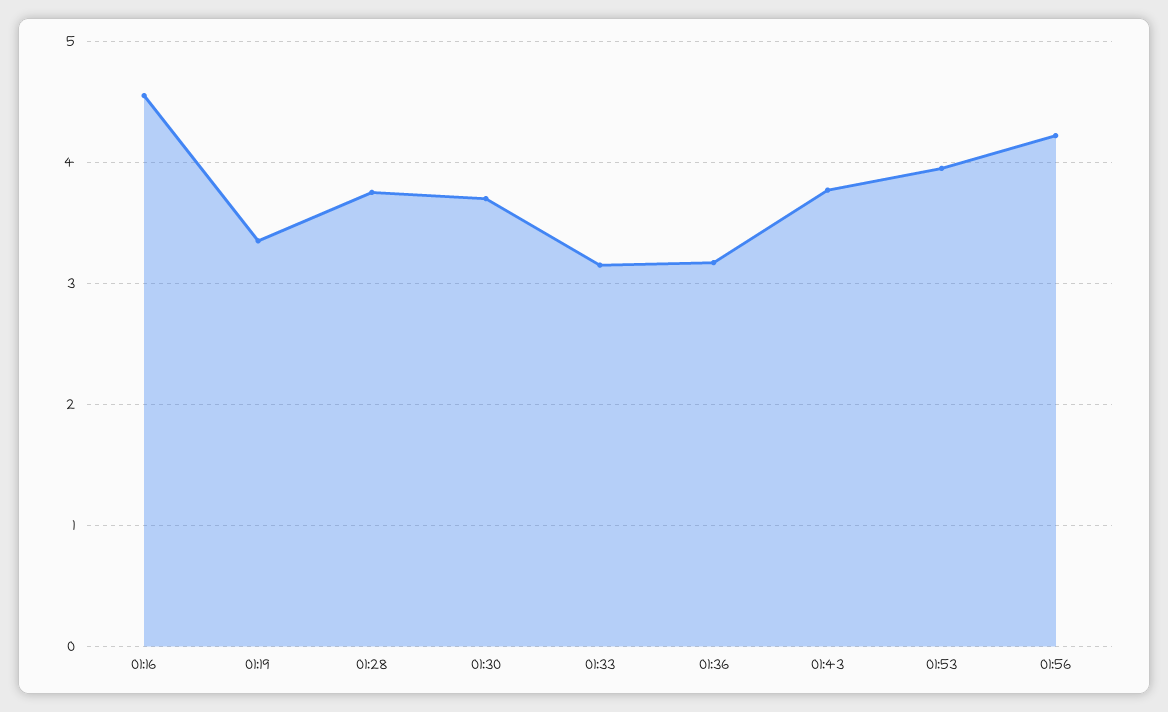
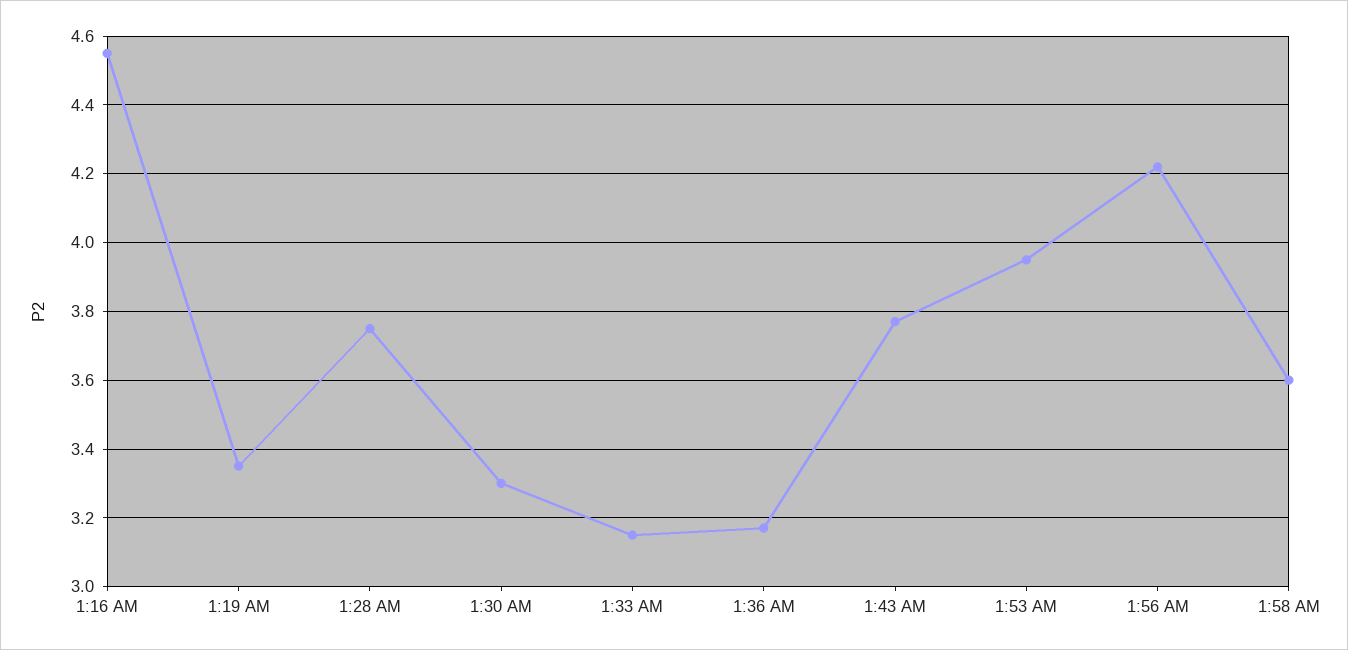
01:30: 3.7 -> 3.3
1:58 AM: none -> 3.6

